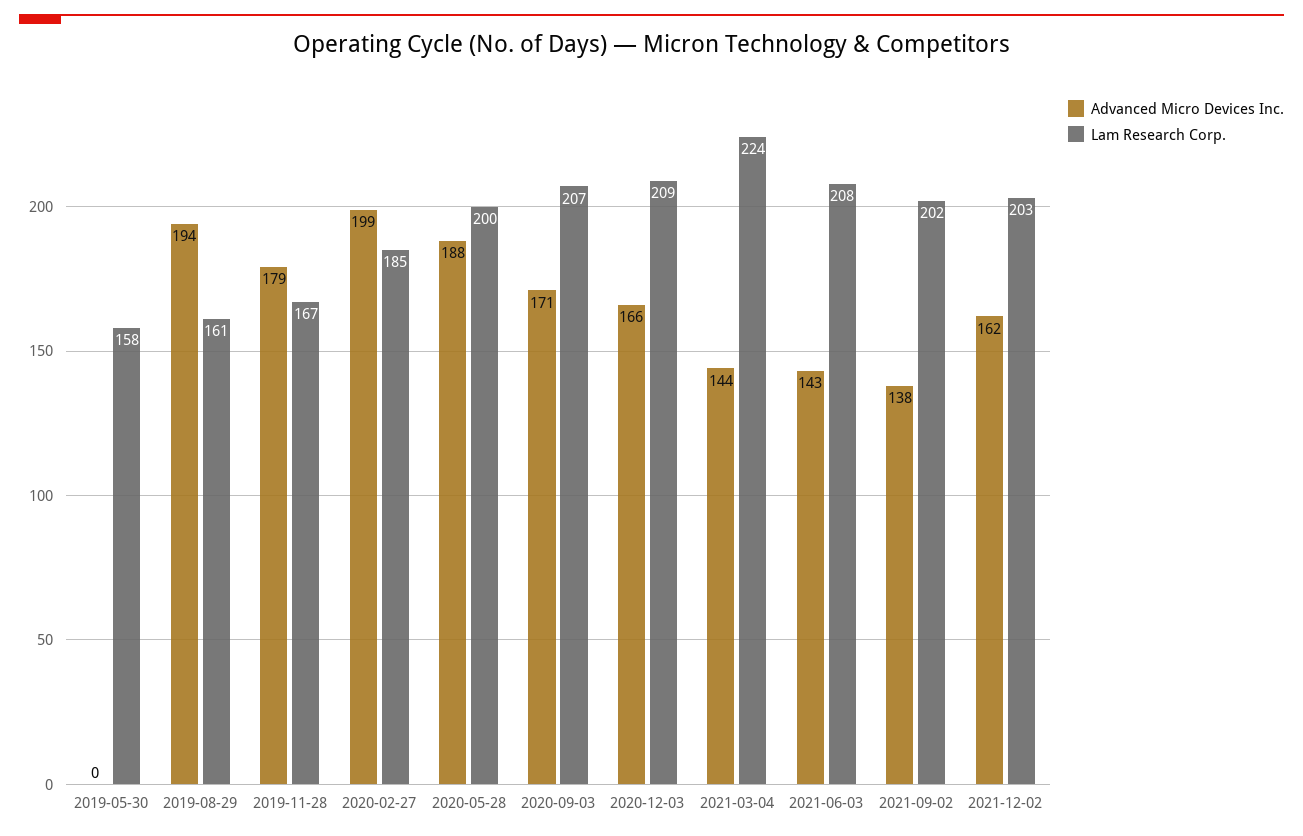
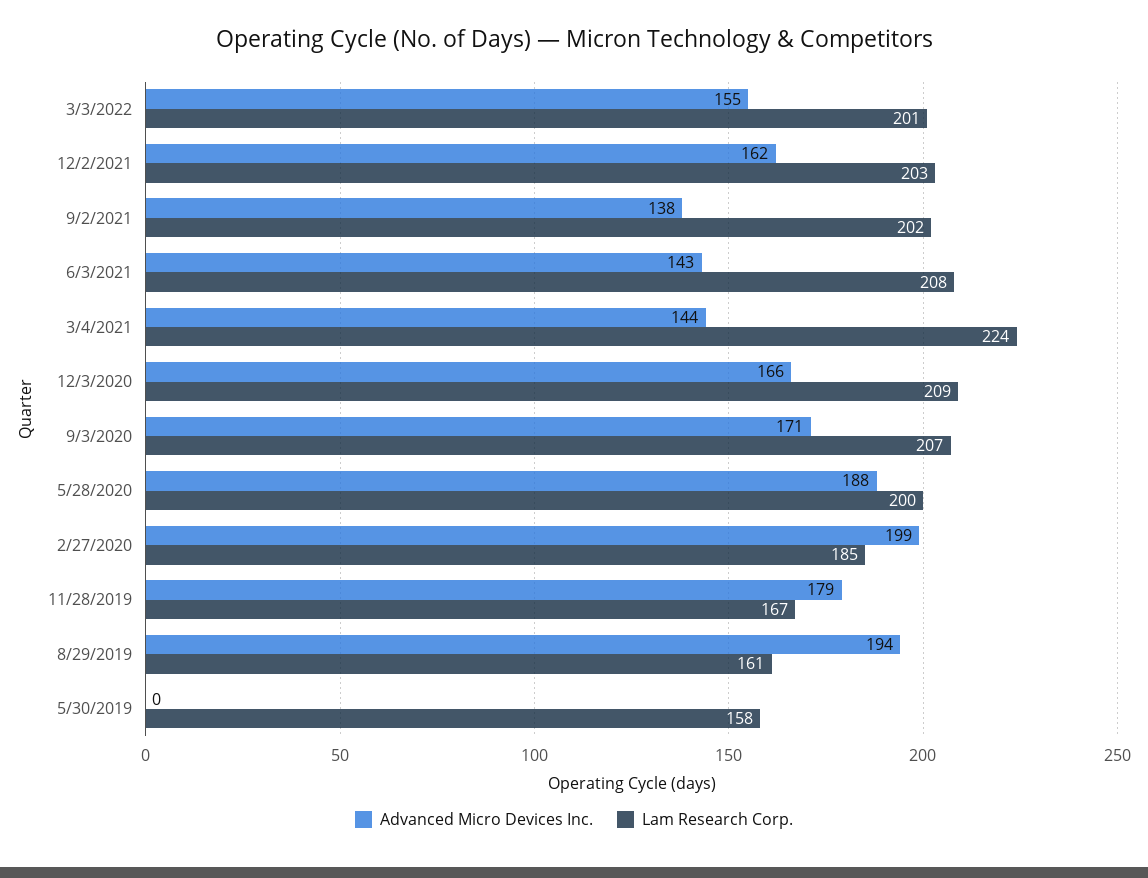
Advanced Micro Devices Inc., 3/3/2022: none -> 155
Lam Research Corp., 3/3/2022: none -> 201

